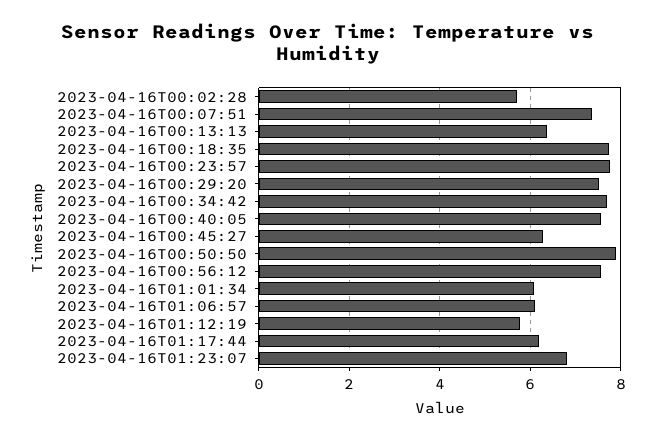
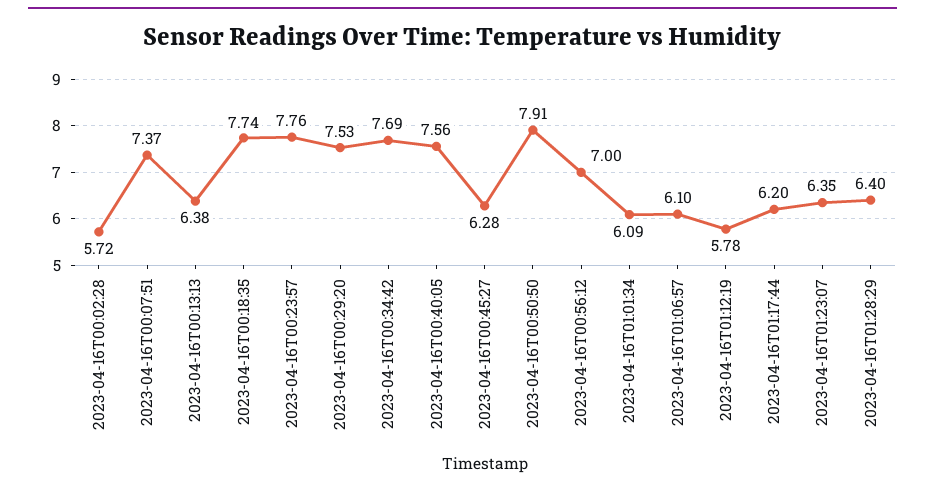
2023-04-16T00:56:12: 7.6 -> 7
2023-04-16T01:23:07: 6.8 -> 6.35
2023-04-16T01:28:29: none -> 6.4

